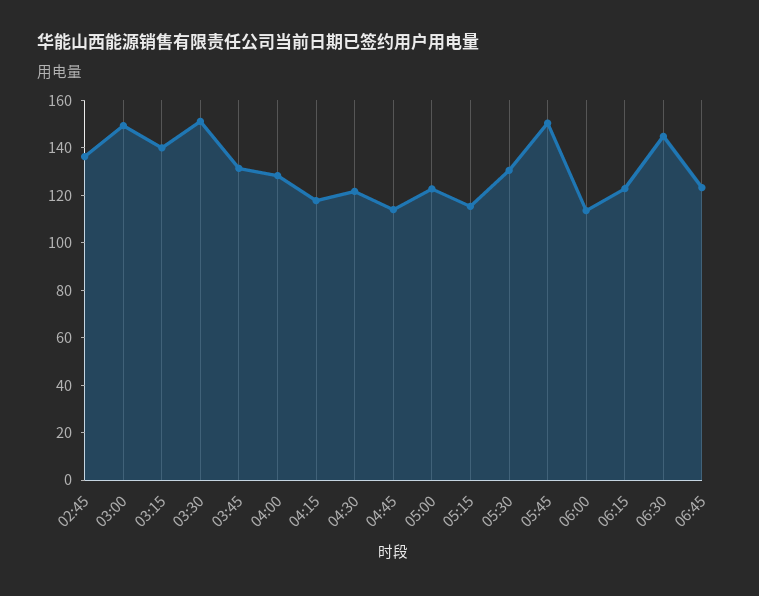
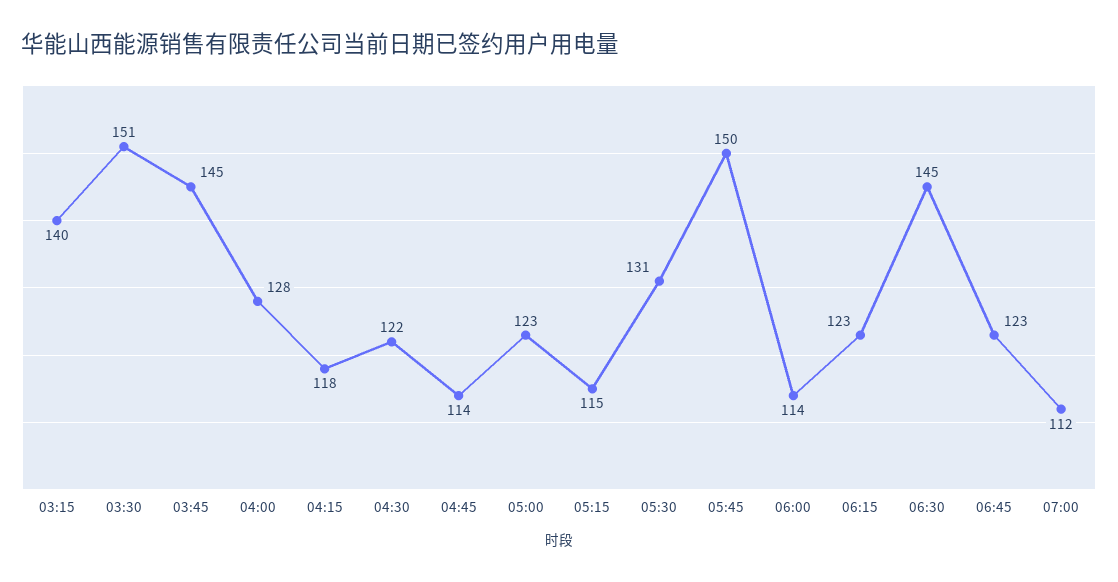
02:45: 135 -> none
03:00: 150 -> none
03:45: 130 -> 145
07:00: none -> 112

